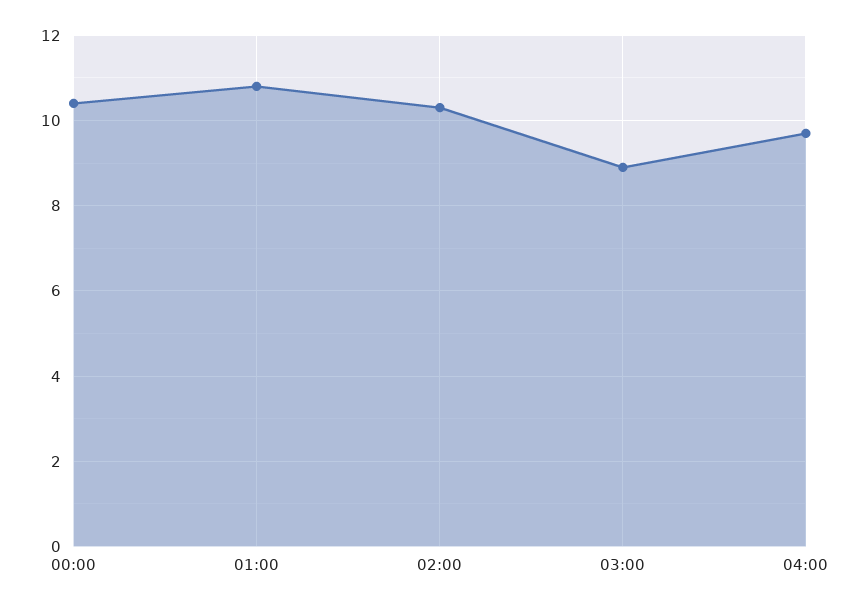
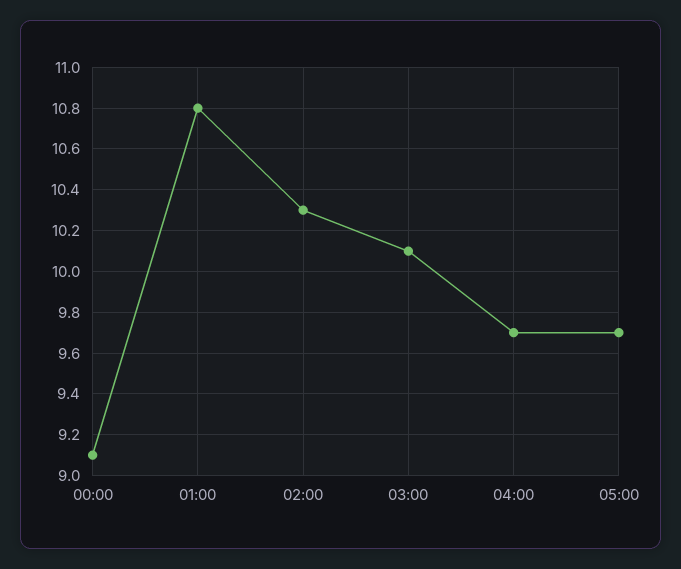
00:00: 10.5 -> 9.1
03:00: 9 -> 10.1
05:00: none -> 9.7

